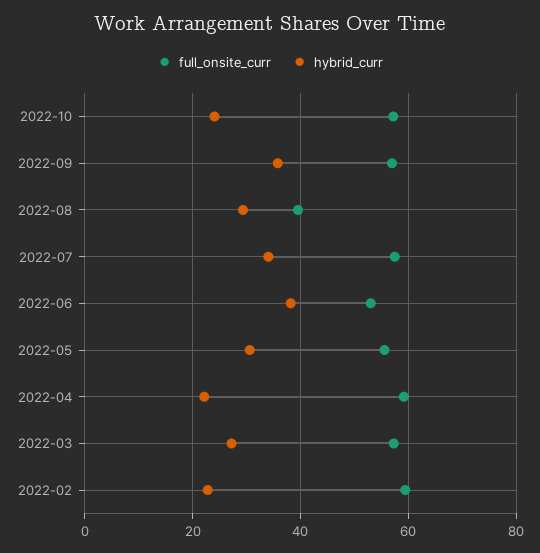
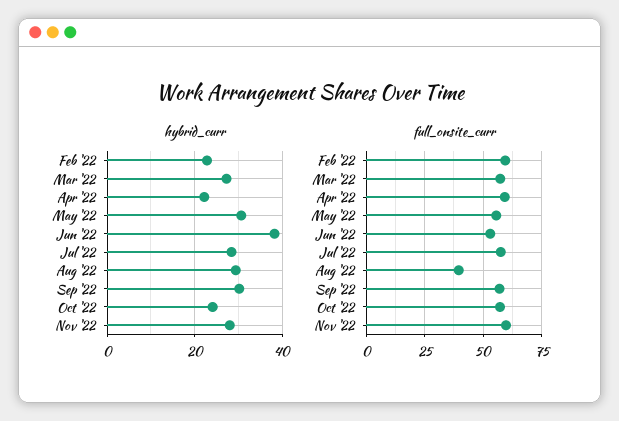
hybrid_curr, 2022-09: 36 -> 30
hybrid_curr, 2022-07: 34 -> 28
hybrid_curr, Nov '22: none -> 28
full_onsite_curr, Nov '22: none -> 60

